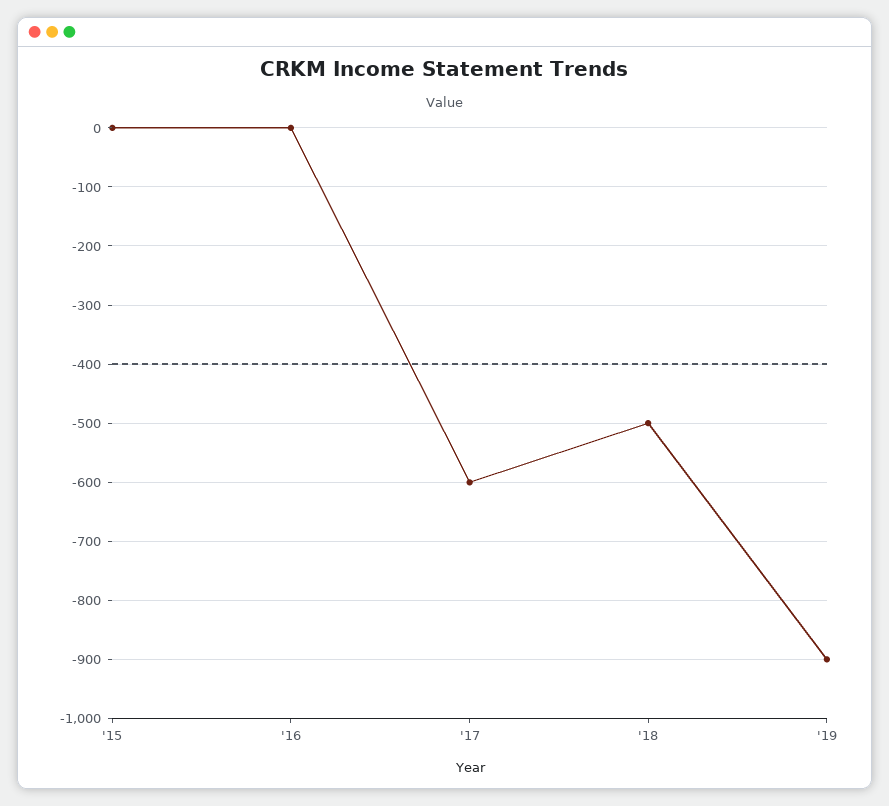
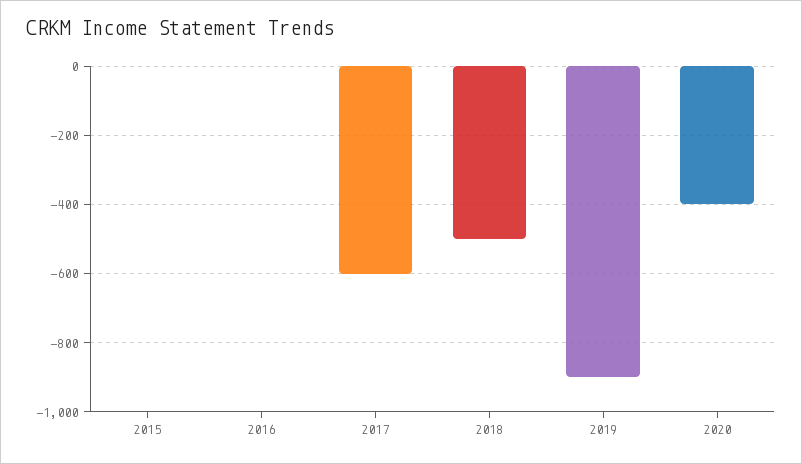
2020: none -> -400

